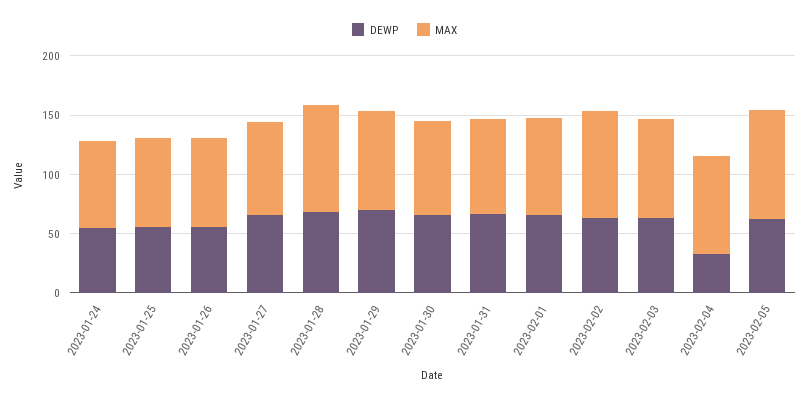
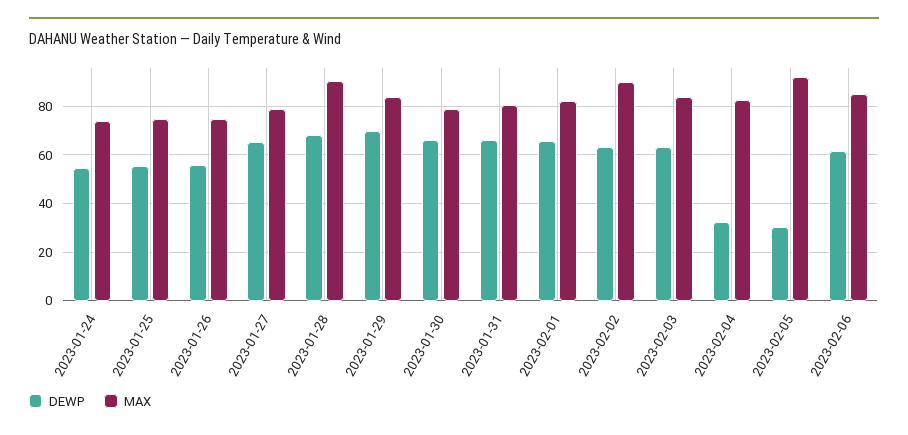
DEWP, 2023-02-05: 60 -> 30
DEWP, 2023-02-06: none -> 62.5
MAX, 2023-02-06: none -> 85

